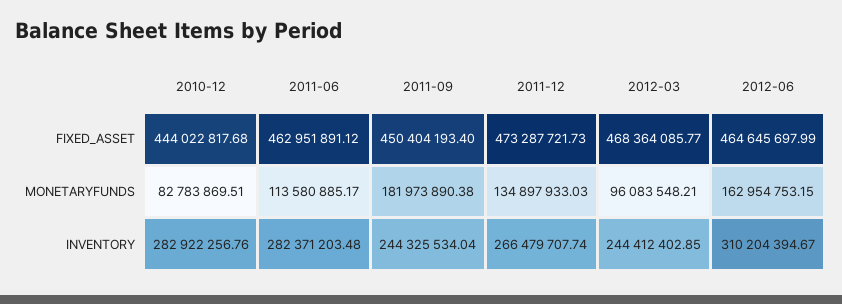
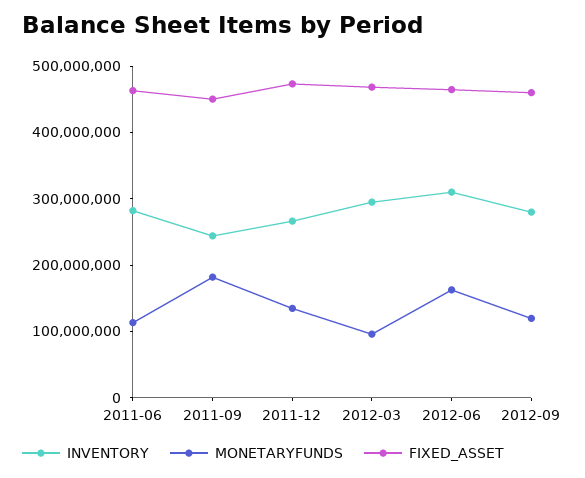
FIXED_ASSET, 2010-12: 444022817.68 -> none
MONETARYFUNDS, 2010-12: 82783869.51 -> none
INVENTORY, 2010-12: 282922256.76 -> none
INVENTORY, 2012-03: 244412402.85 -> 300000000
INVENTORY, 2012-09: none -> 280000000
MONETARYFUNDS, 2012-09: none -> 120000000
FIXED_ASSET, 2012-09: none -> 460000000

